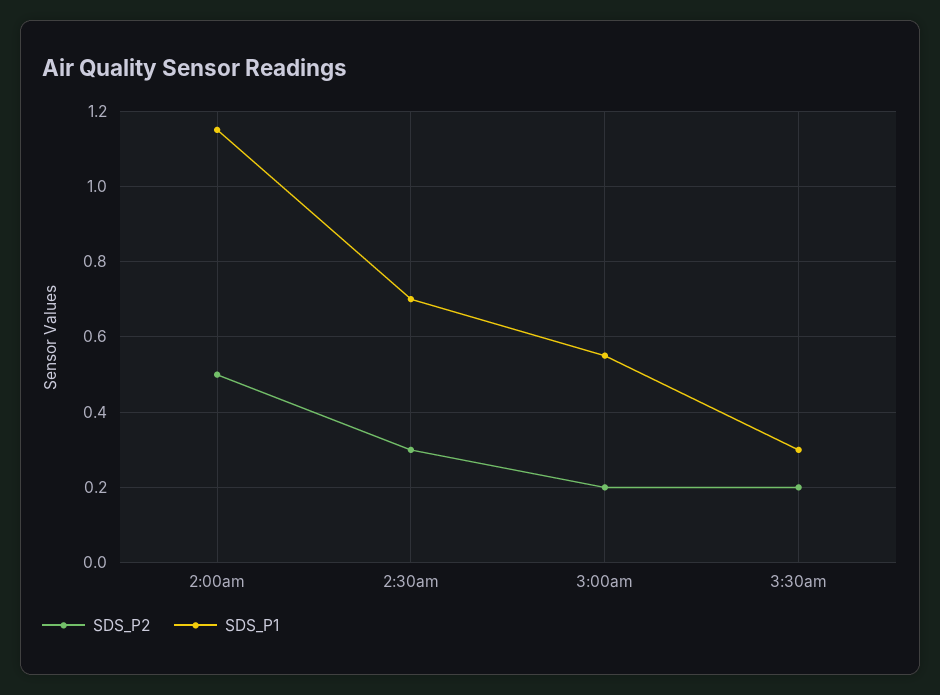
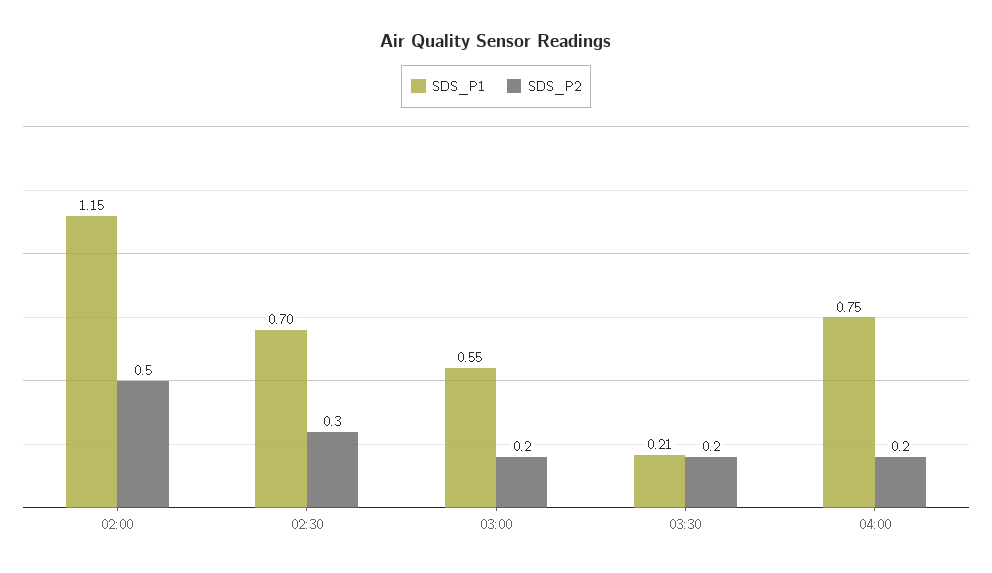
SDS_P1, 3:30am: 0.3 -> 0.21
SDS_P1, 04:00: none -> 0.75
SDS_P2, 04:00: none -> 0.2

